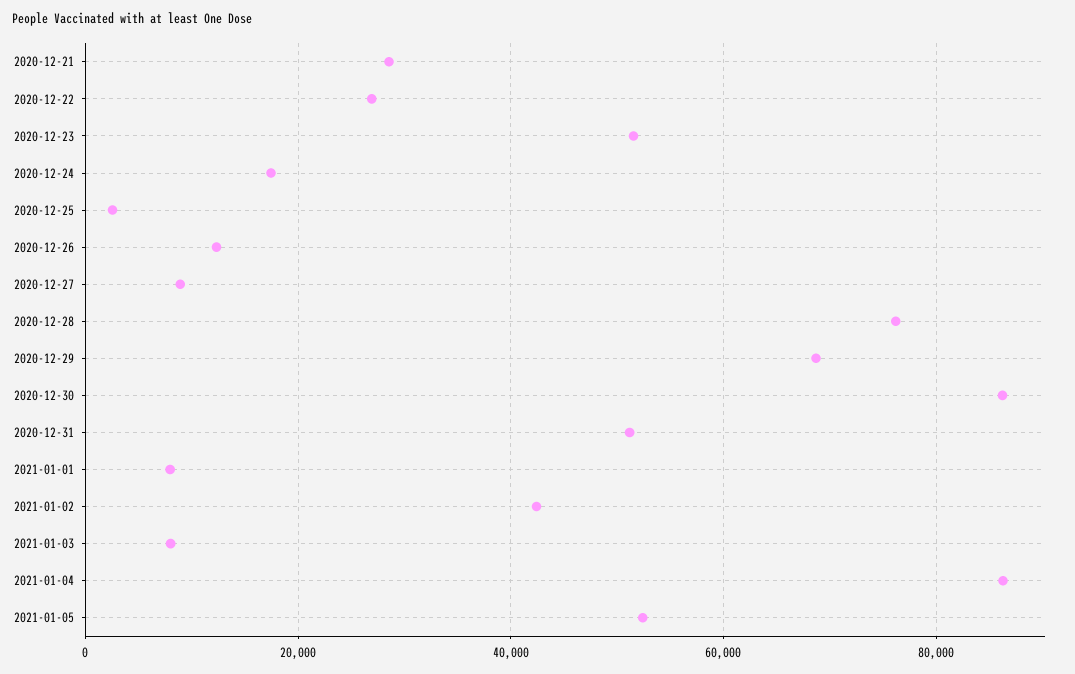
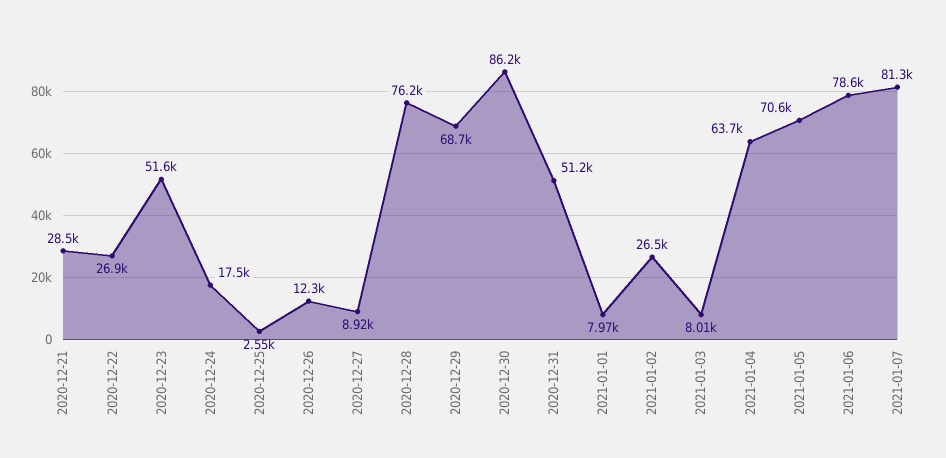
2021-01-02: 42000 -> 26500
2021-01-04: 86000 -> 63700
2021-01-05: 52000 -> 70600
2021-01-06: none -> 78600
2021-01-07: none -> 81300

